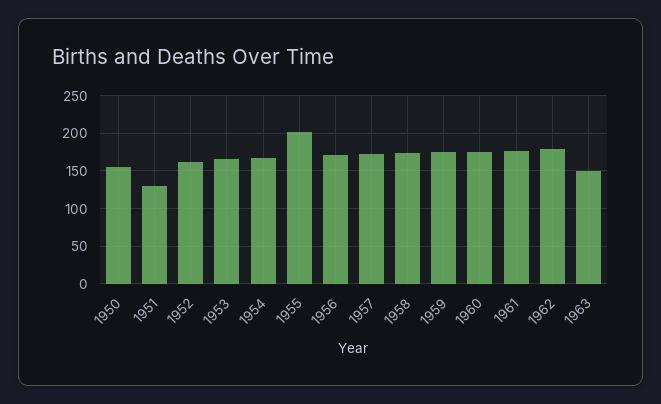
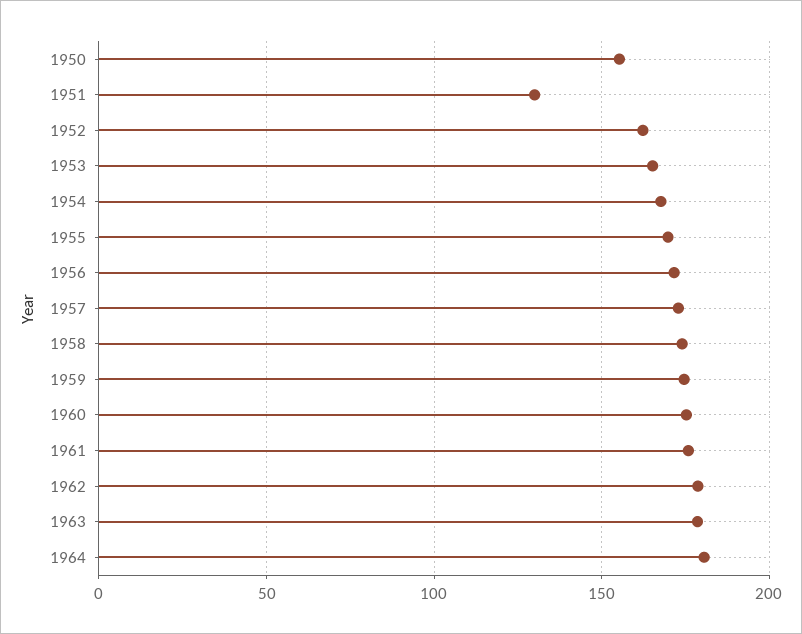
1955: 200 -> 170
1963: 150 -> 180
1964: none -> 180

